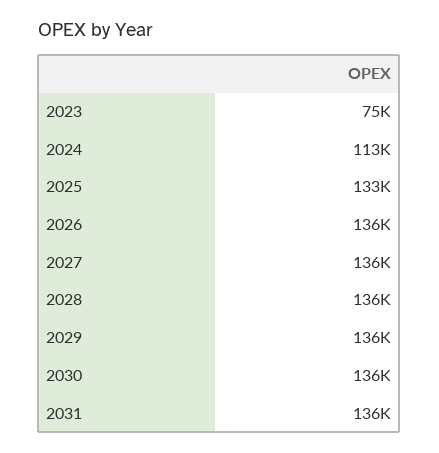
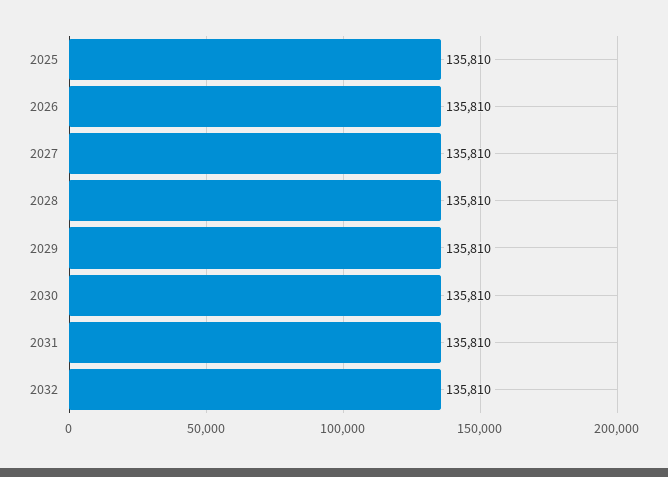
2023: 75000 -> none
2024: 113000 -> none
2025: 133000 -> 135810
2032: none -> 135810

